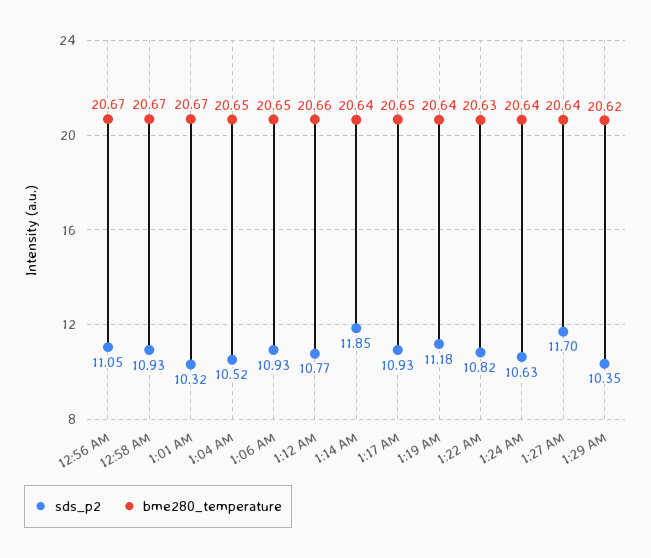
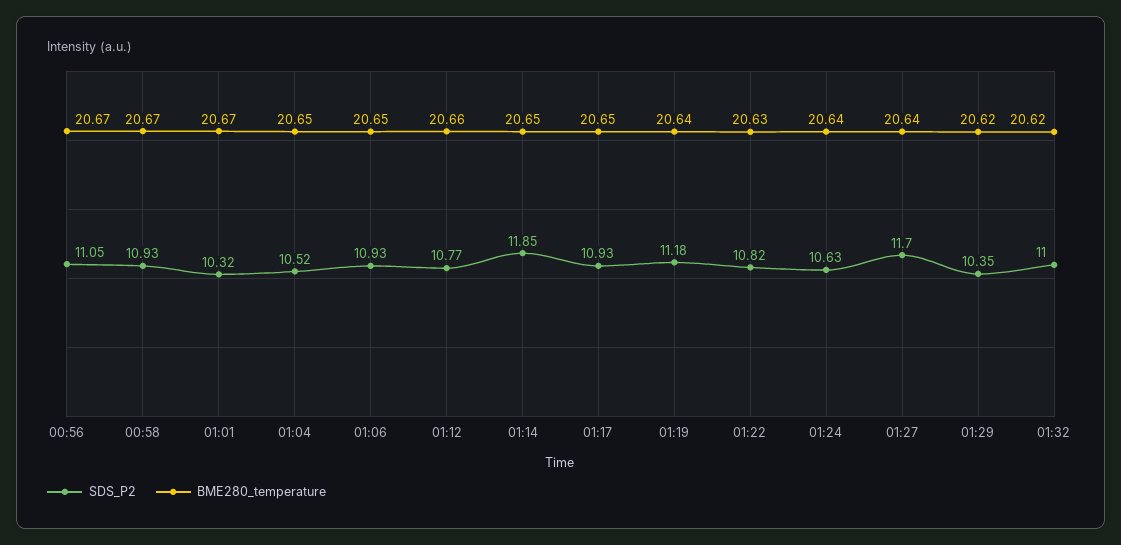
bme280_temperature, 1:14 AM: 20.64 -> 20.65
sds_p2, 01:32: none -> 11
bme280_temperature, 01:32: none -> 20.62

